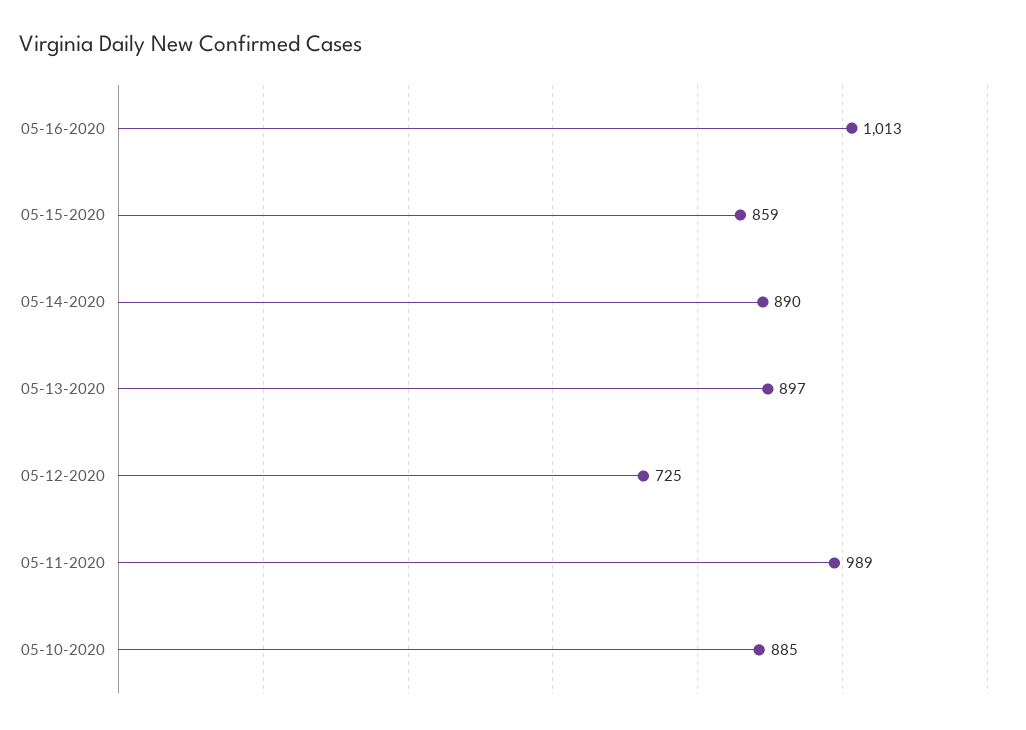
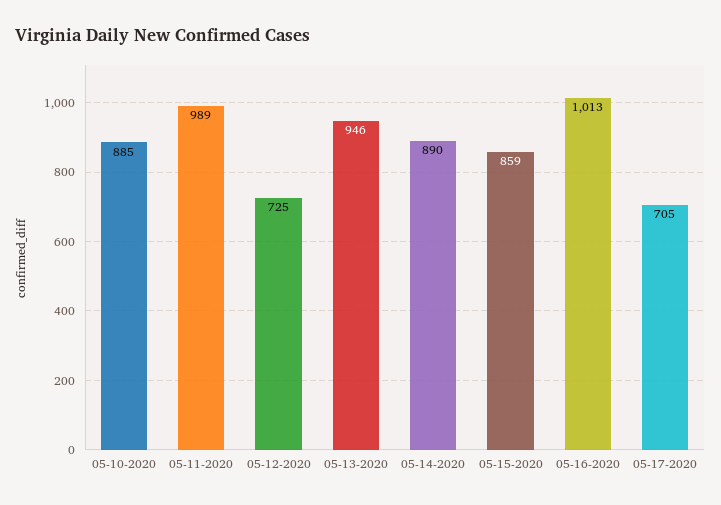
05-13-2020: 897 -> 946
05-17-2020: none -> 705

